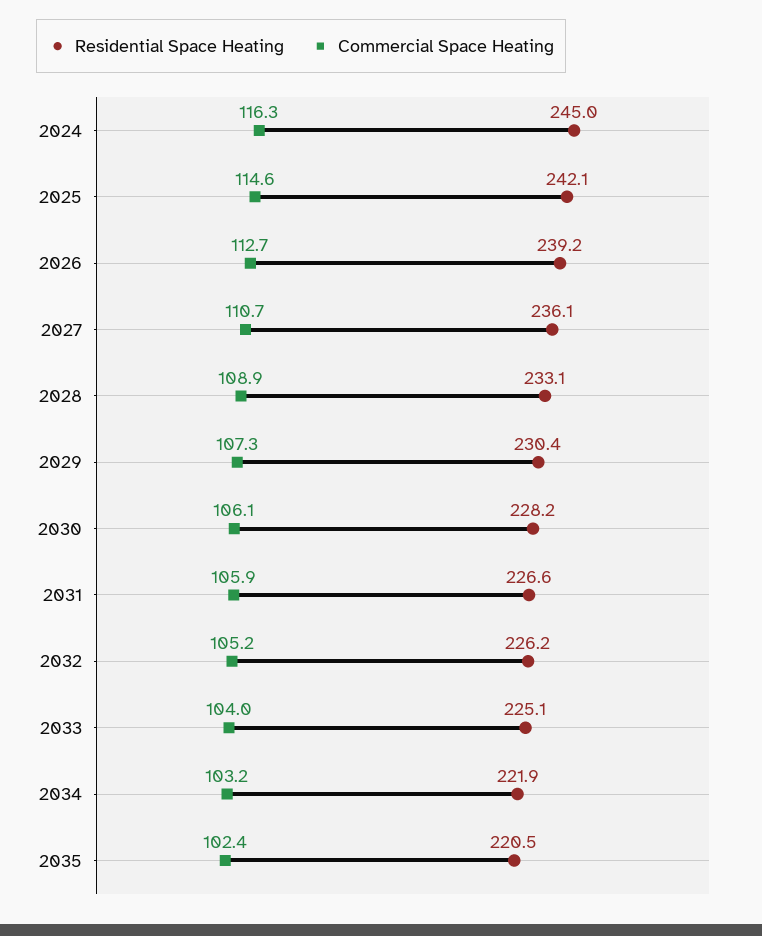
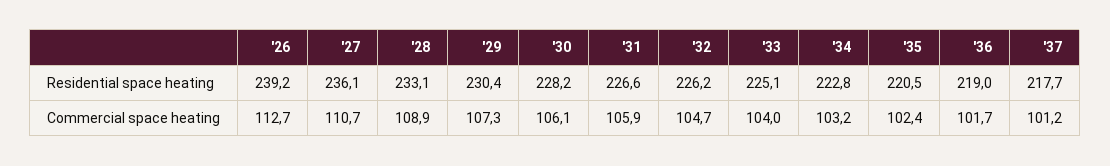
Residential Space Heating, 2024: 245 -> none
Commercial Space Heating, 2024: 116.3 -> none
Residential Space Heating, 2025: 242.1 -> none
Commercial Space Heating, 2025: 114.6 -> none
Commercial Space Heating, 2032: 105.2 -> 104.7
Residential Space Heating, 2034: 221.9 -> 222.8
Residential Space Heating, '36: none -> 219
Residential Space Heating, '37: none -> 217.7
Commercial Space Heating, '36: none -> 101.7
Commercial Space Heating, '37: none -> 101.2

